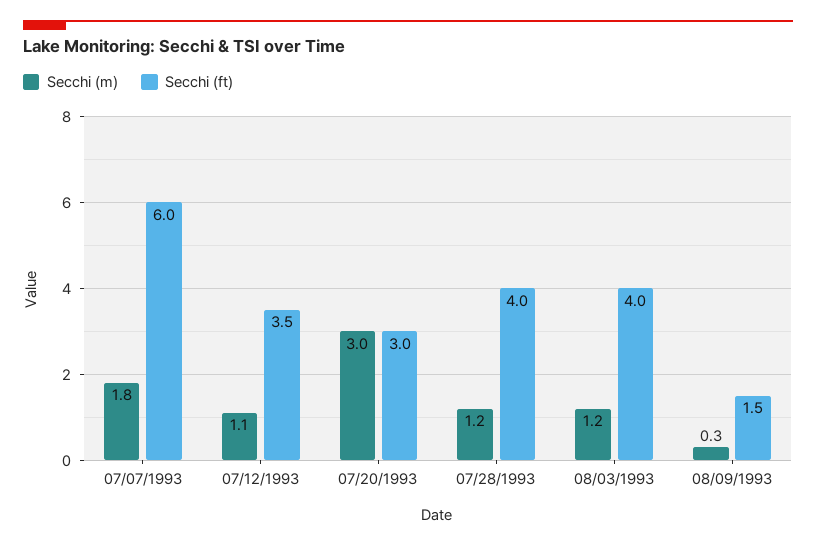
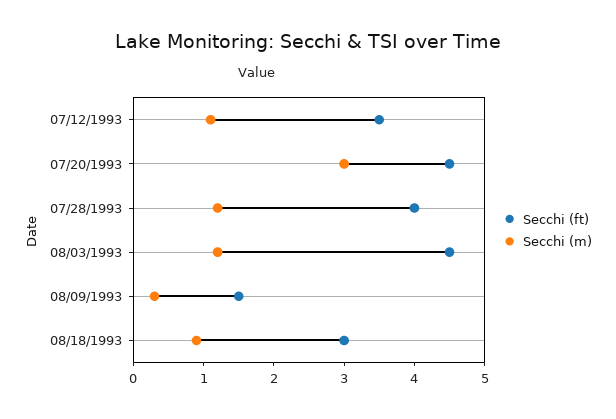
Secchi (m), 07/07/1993: 1.8 -> none
Secchi (ft), 07/07/1993: 6 -> none
Secchi (ft), 07/20/1993: 3 -> 4.5
Secchi (ft), 08/03/1993: 4 -> 4.5
Secchi (ft), 08/18/1993: none -> 3
Secchi (m), 08/18/1993: none -> 1

